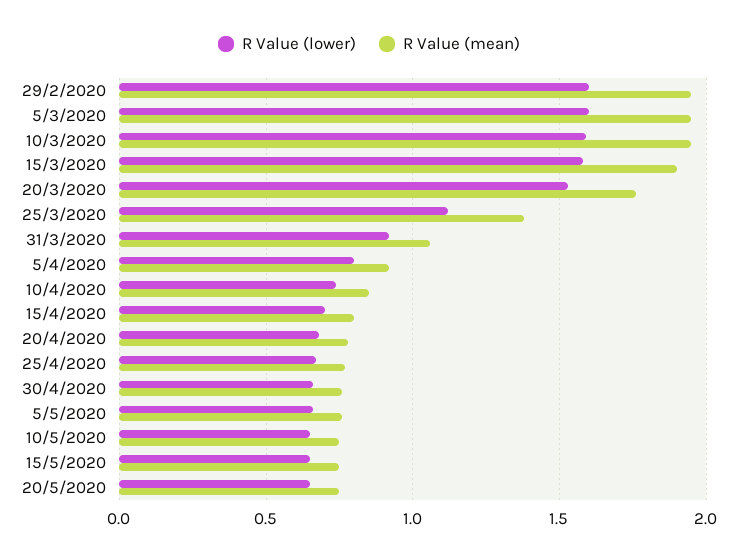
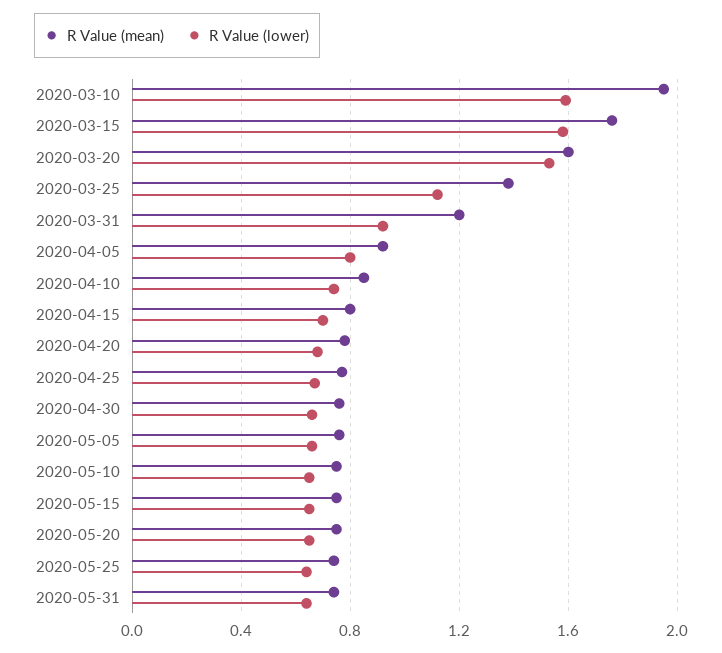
R Value (lower), 29/2/2020: 1.6 -> none
R Value (mean), 29/2/2020: 1.95 -> none
R Value (lower), 5/3/2020: 1.6 -> none
R Value (mean), 5/3/2020: 1.95 -> none
R Value (mean), 15/3/2020: 1.9 -> 1.75
R Value (mean), 20/3/2020: 1.75 -> 1.6
R Value (mean), 31/3/2020: 1.05 -> 1.2
R Value (mean), 2020-05-25: none -> 0.75
R Value (lower), 2020-05-25: none -> 0.65
R Value (mean), 2020-05-31: none -> 0.75
R Value (lower), 2020-05-31: none -> 0.65

